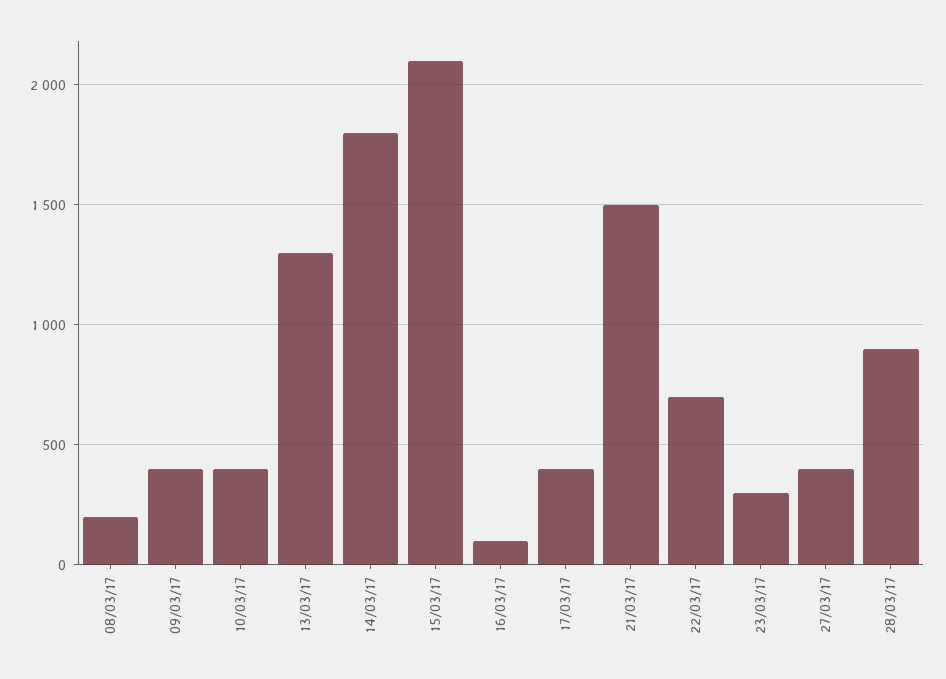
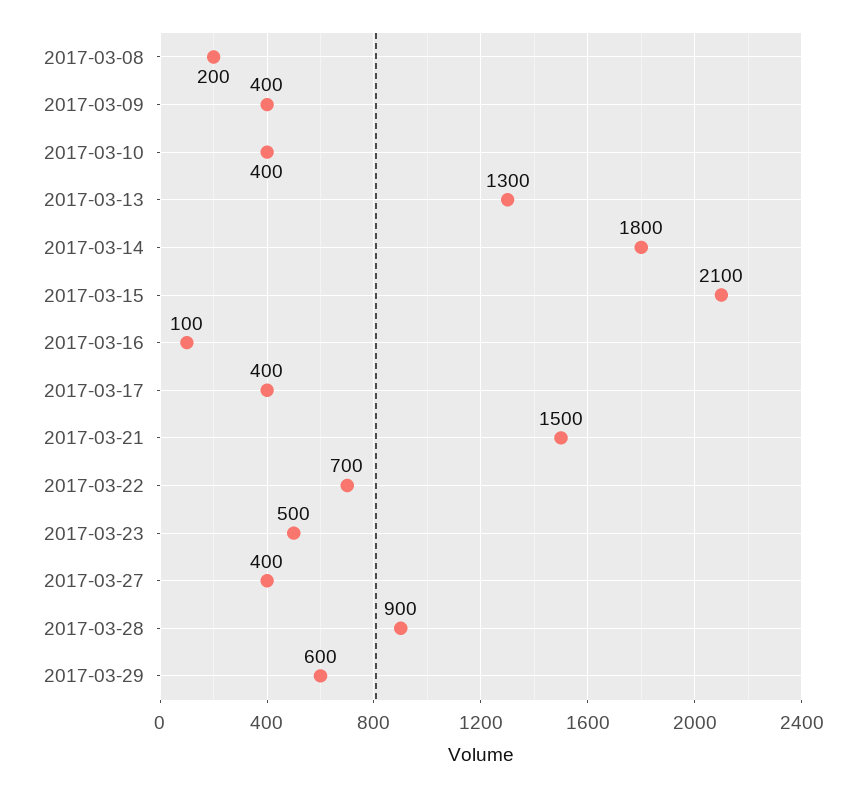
23/03/17: 300 -> 500
2017-03-29: none -> 600

